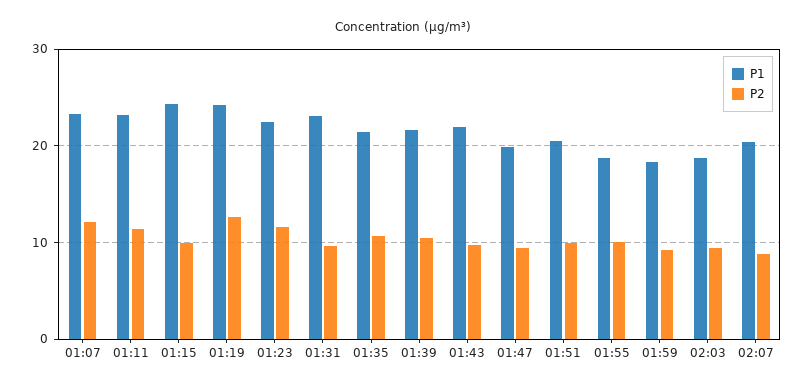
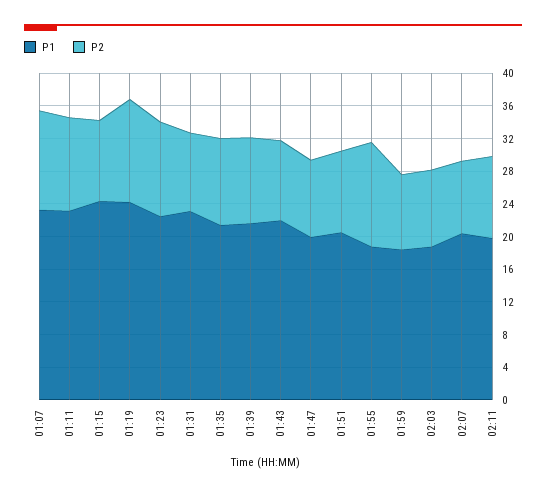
P2, 01:55: 10 -> 13
P1, 02:11: none -> 20
P2, 02:11: none -> 10

